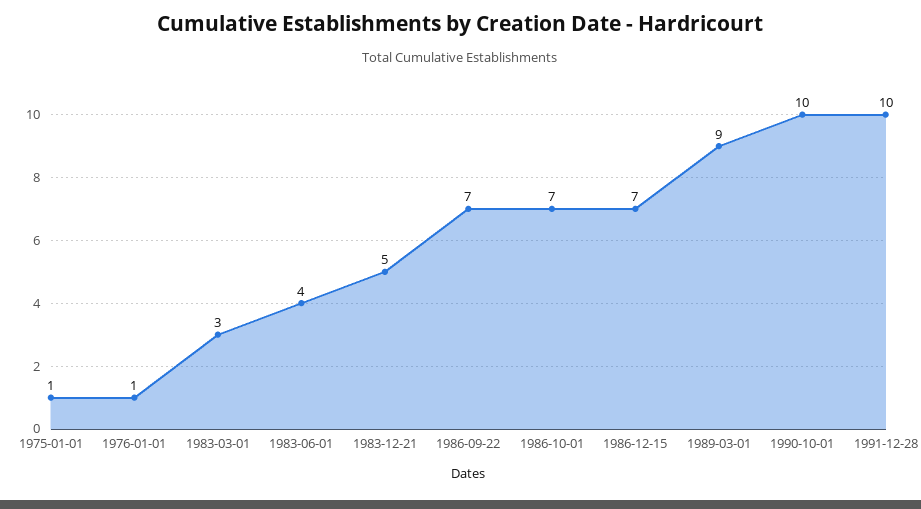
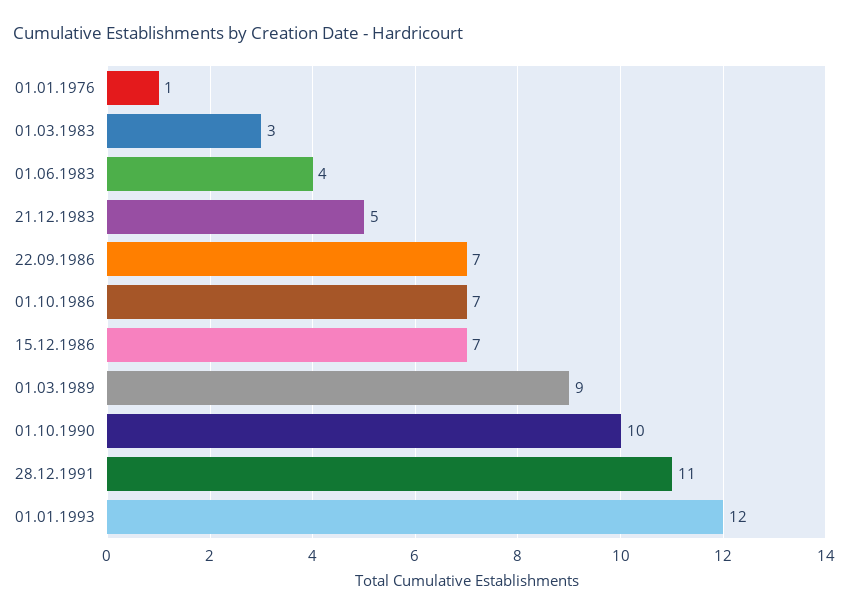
1975-01-01: 1 -> none
1991-12-28: 10 -> 11
01.01.1993: none -> 12

